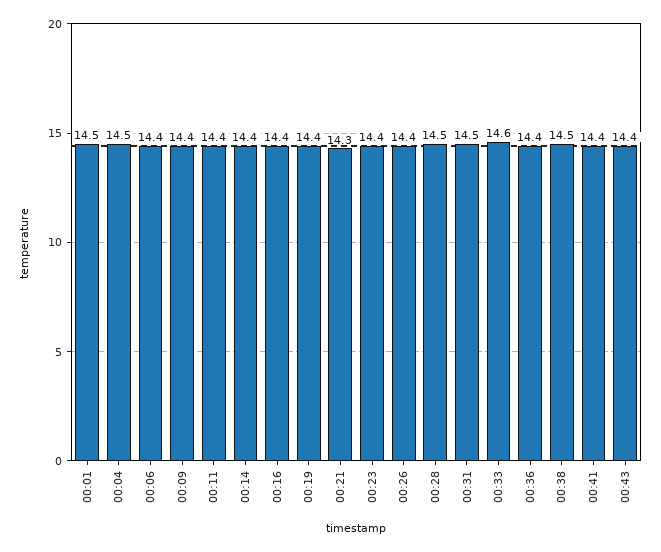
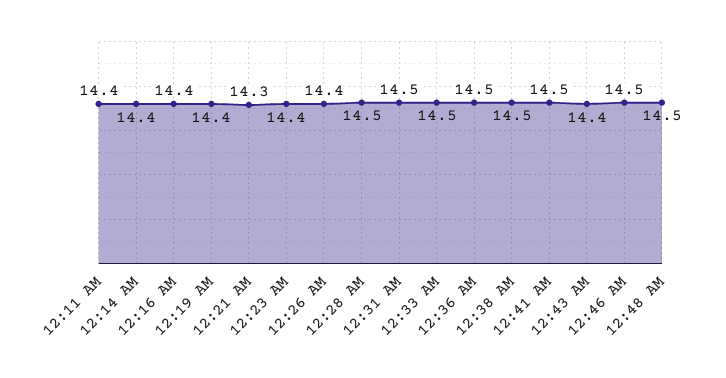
00:01: 14.5 -> none
00:04: 14.5 -> none
00:06: 14.4 -> none
00:09: 14.4 -> none
00:33: 14.6 -> 14.5
00:36: 14.4 -> 14.5
00:41: 14.4 -> 14.5
12:46 AM: none -> 14.5
12:48 AM: none -> 14.5

